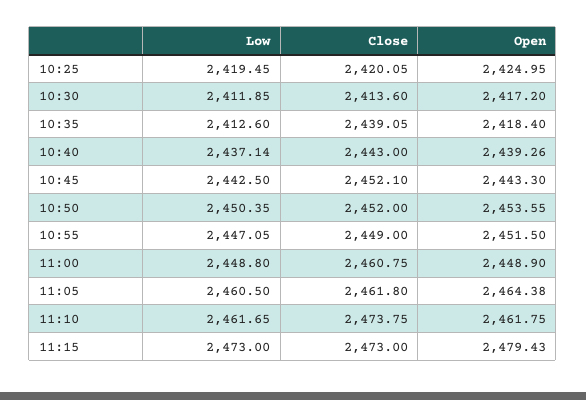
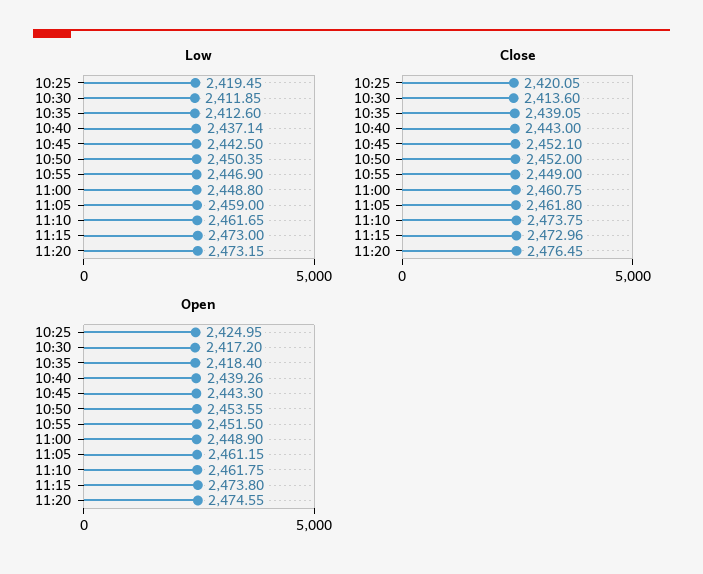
Low, 10:55: 2447.05 -> 2446.9
Low, 11:05: 2460.5 -> 2459
Open, 11:05: 2464.38 -> 2461.15
Close, 11:15: 2473 -> 2472.96
Open, 11:15: 2479.43 -> 2473.8
Low, 11:20: none -> 2473.15
Close, 11:20: none -> 2476.45
Open, 11:20: none -> 2474.55

